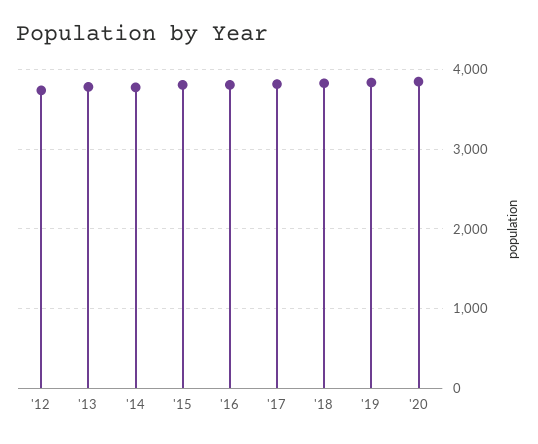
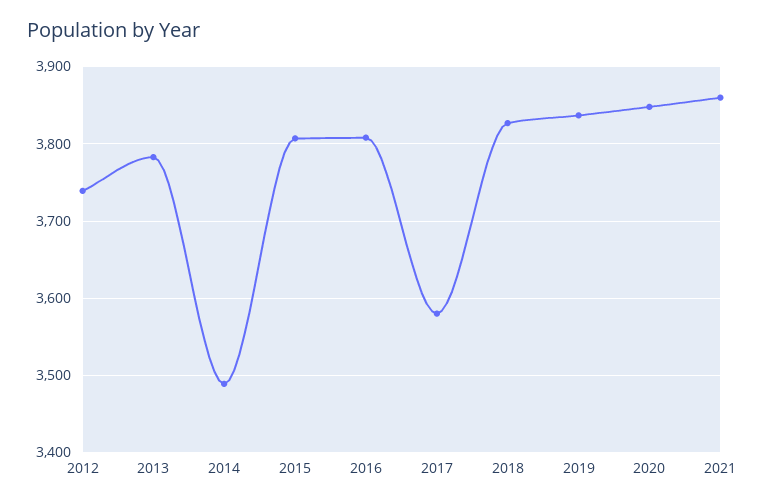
'14: 3800 -> 3490
'17: 3800 -> 3580
2021: none -> 3860

